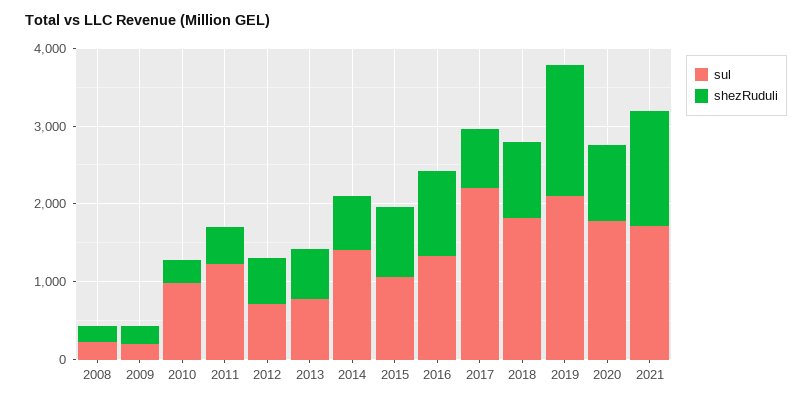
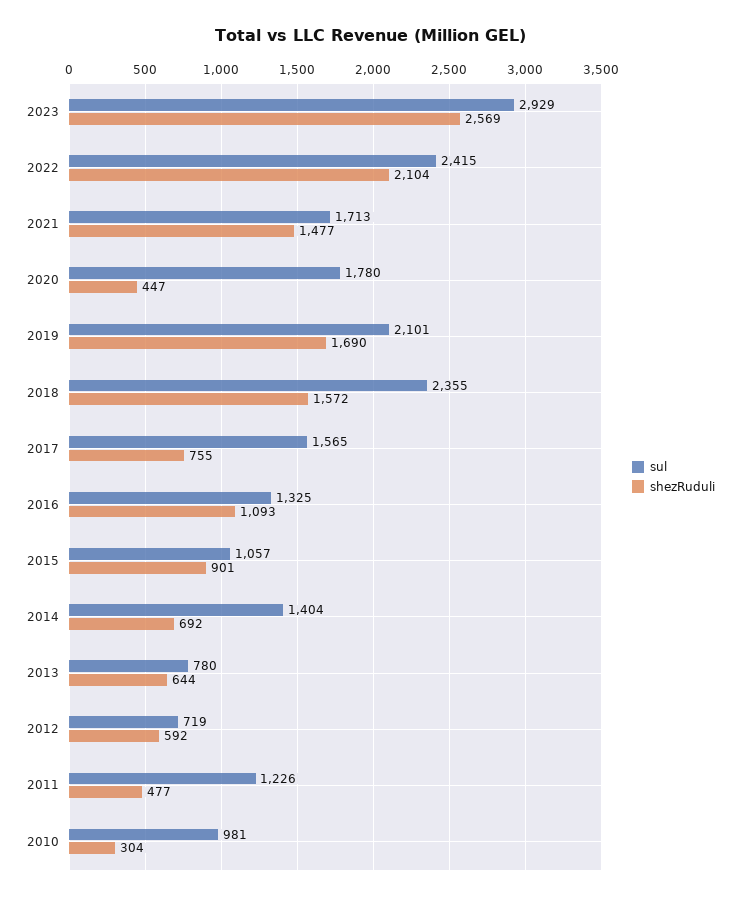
sul, 2008: 200 -> none
shezRuduli, 2008: 200 -> none
sul, 2009: 200 -> none
shezRuduli, 2009: 200 -> none
sul, 2017: 2200 -> 1565
sul, 2018: 1800 -> 2355
shezRuduli, 2018: 1000 -> 1572
shezRuduli, 2020: 1000 -> 447
sul, 2023: none -> 2929
shezRuduli, 2023: none -> 2569
sul, 2022: none -> 2415
shezRuduli, 2022: none -> 2104

